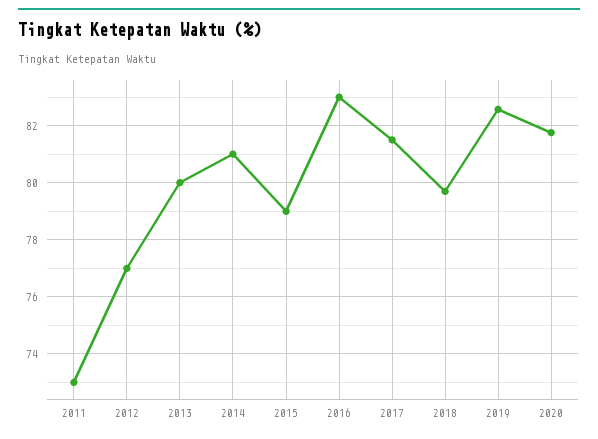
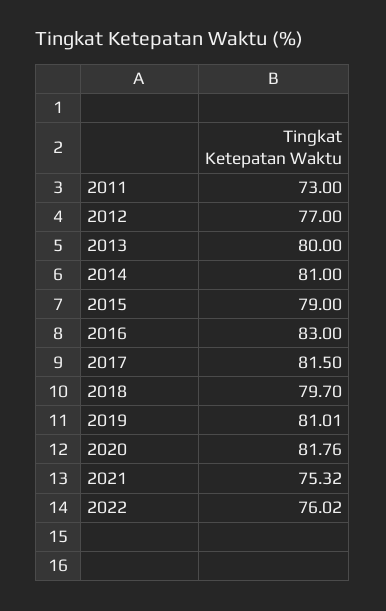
2019: 82.5 -> 81.01
2021: none -> 75.32
2022: none -> 76.02

